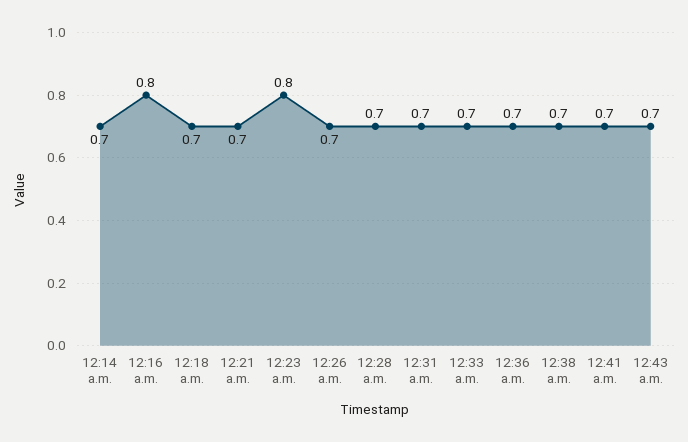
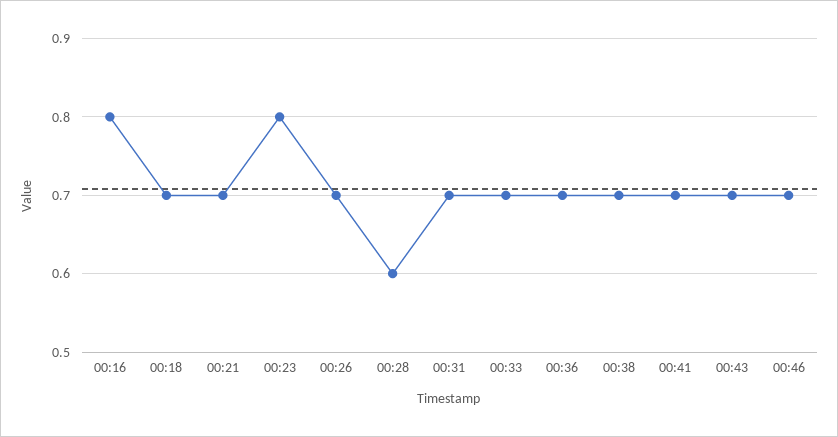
12:14 a.m.: 0.7 -> none
12:28 a.m.: 0.7 -> 0.6
00:46: none -> 0.7

